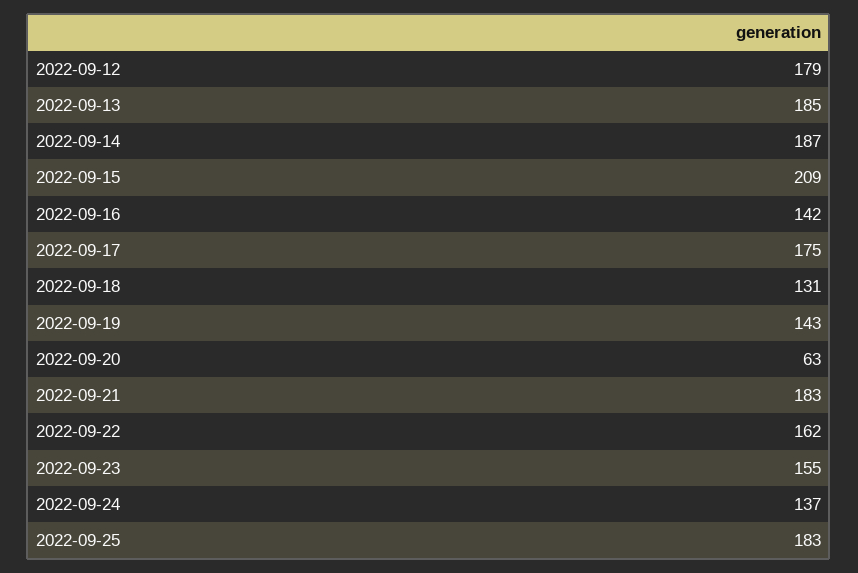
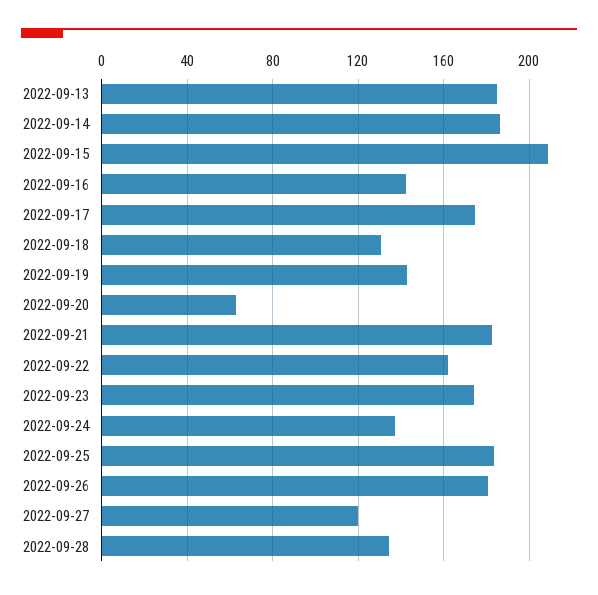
2022-09-12: 179 -> none
2022-09-23: 155 -> 175
2022-09-26: none -> 180
2022-09-27: none -> 120
2022-09-28: none -> 135

